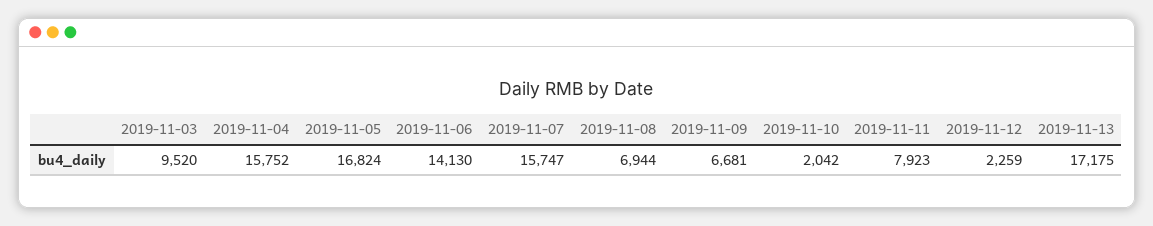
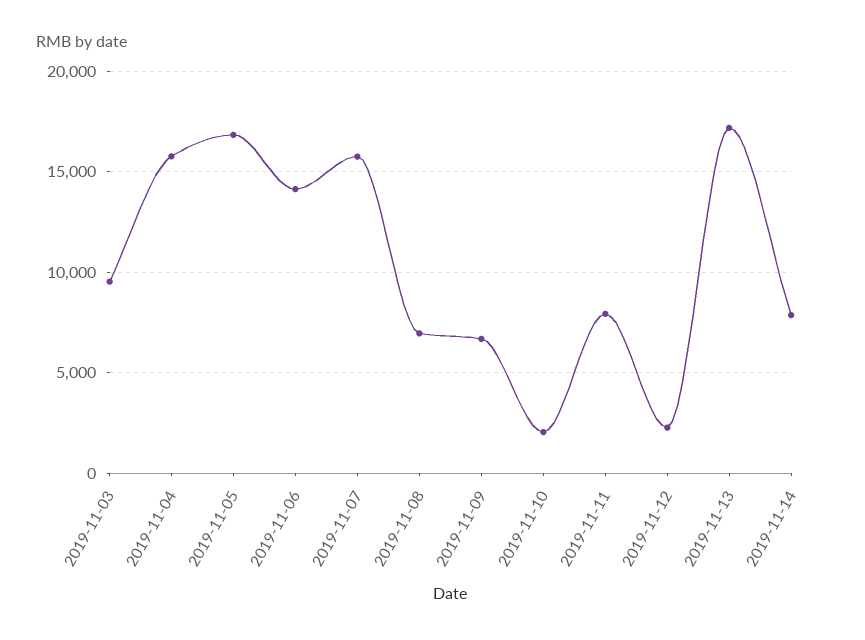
2019-11-14: none -> 8000

